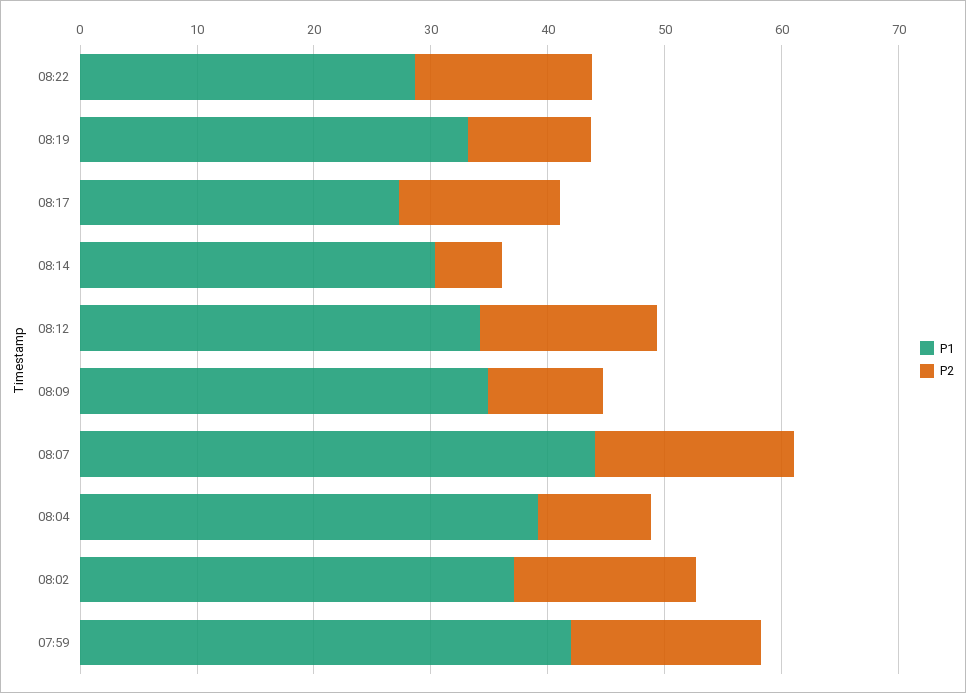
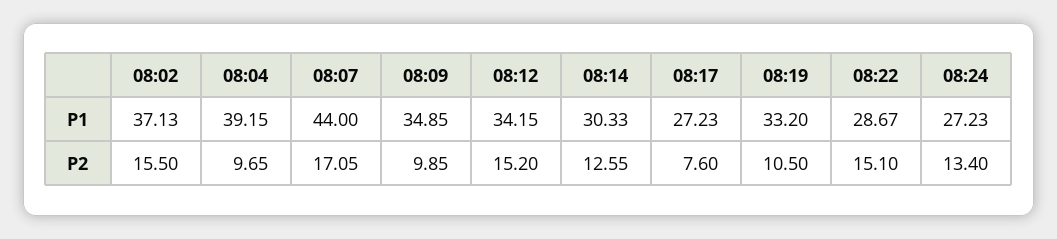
P2, 08:17: 14 -> 7.6
P2, 08:14: 6 -> 12.55
P1, 07:59: 42 -> none
P2, 07:59: 16 -> none
P1, 08:24: none -> 27.23
P2, 08:24: none -> 13.4

